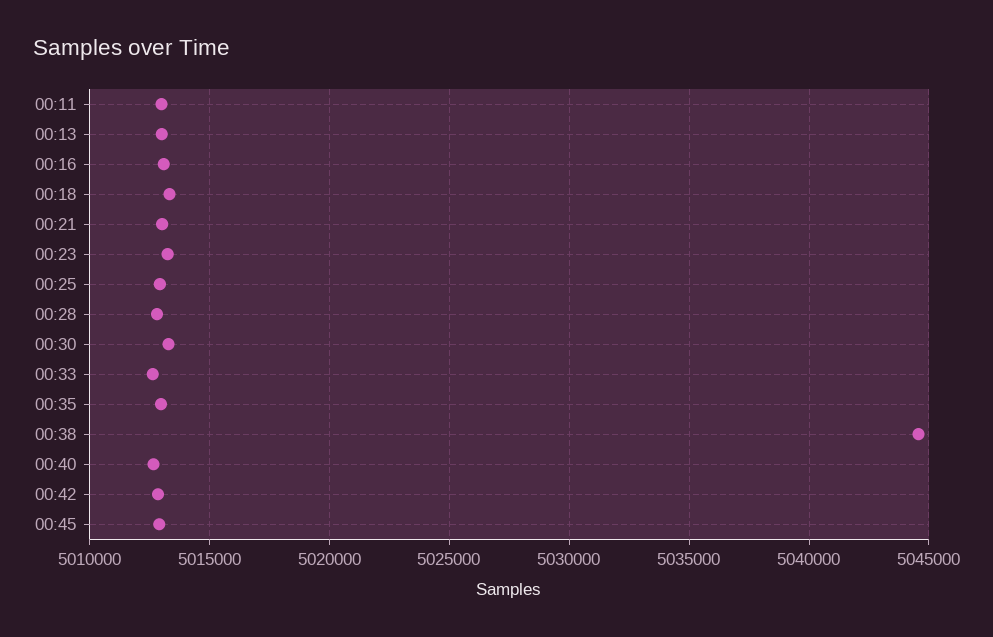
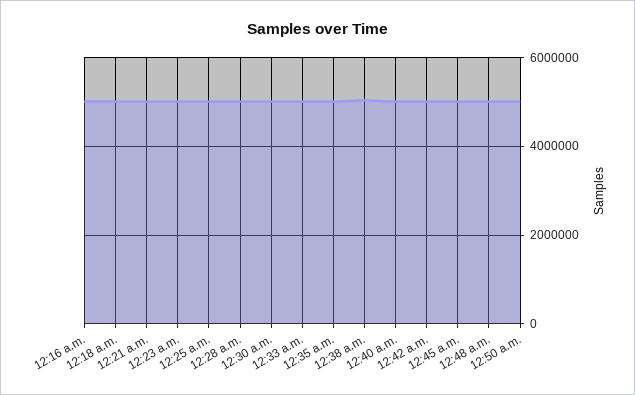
00:11: 5013000 -> none
00:13: 5013000 -> none
12:48 a.m.: none -> 5000000
12:50 a.m.: none -> 5000000

